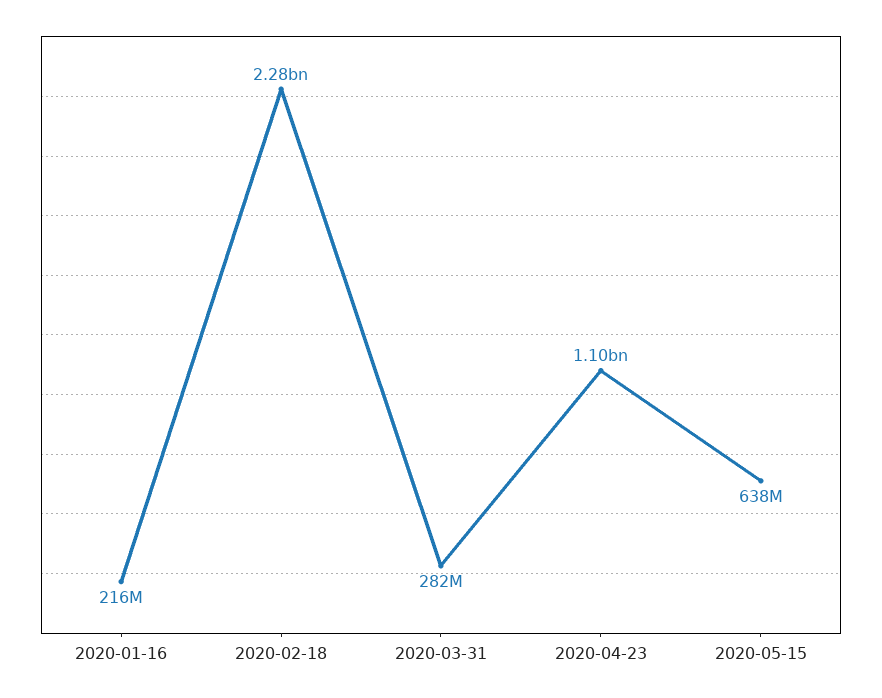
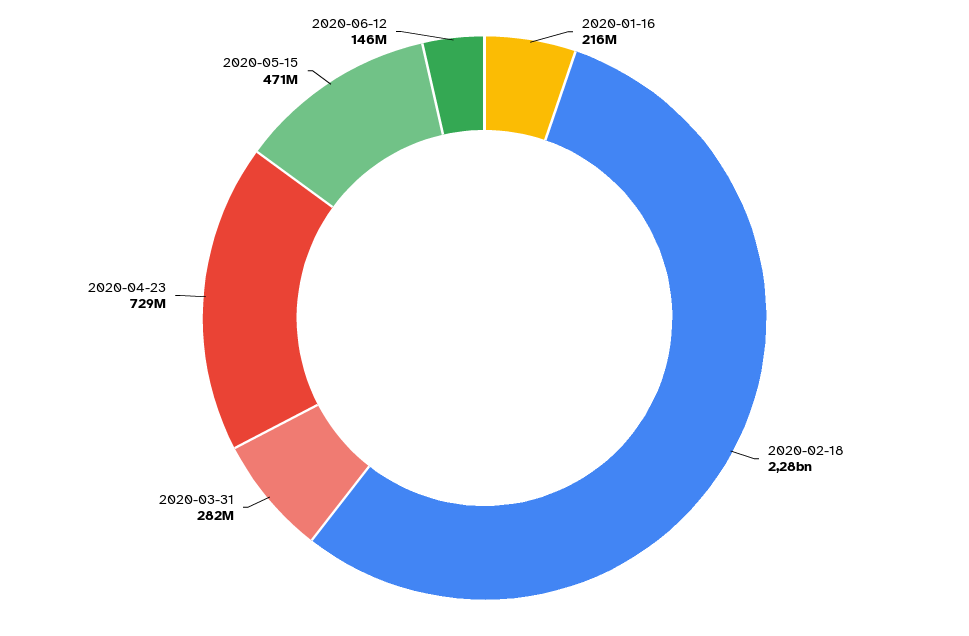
2020-04-23: 1100000000 -> 729000000
2020-05-15: 638000000 -> 471000000
2020-06-12: none -> 146000000

